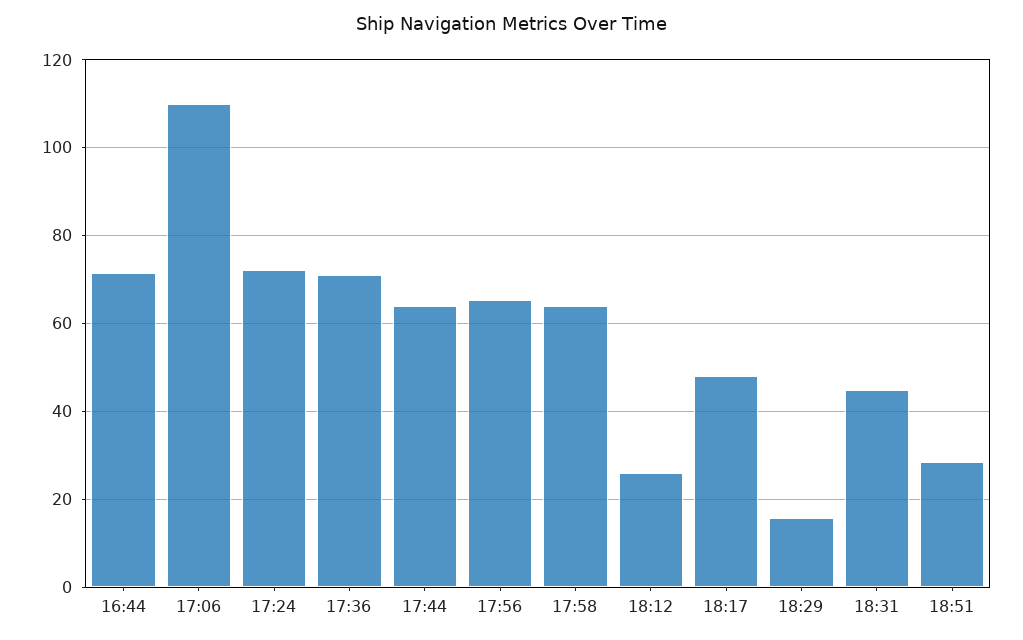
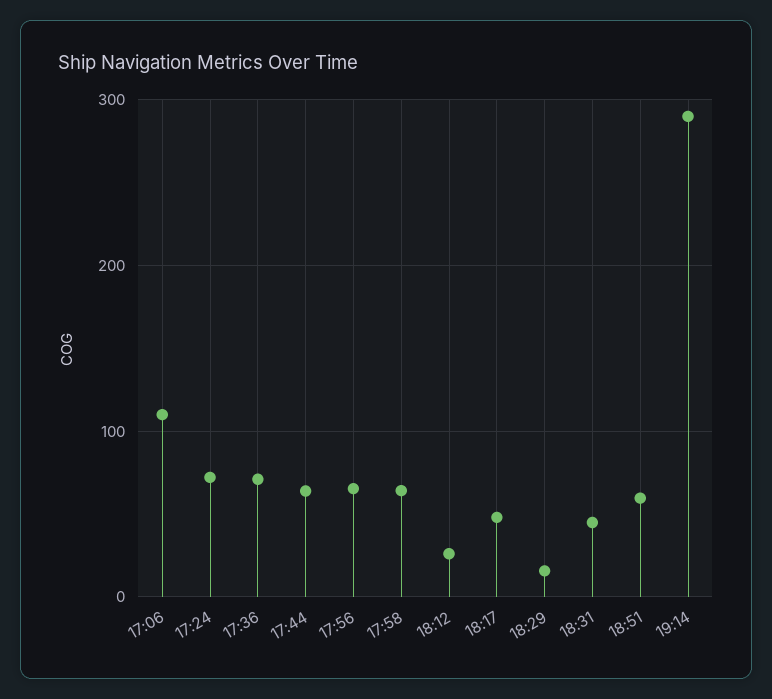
16:44: 72 -> none
18:51: 28 -> 60
19:14: none -> 290

